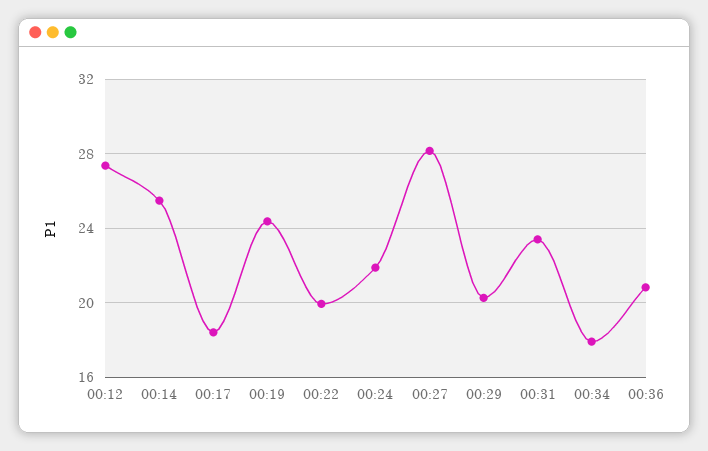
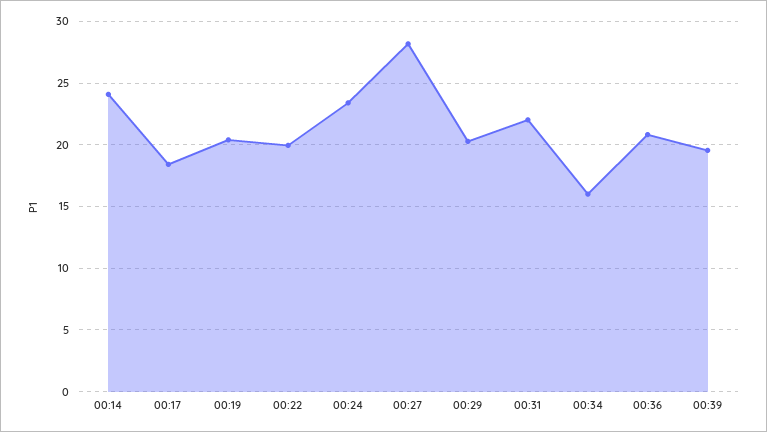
00:12: 27.5 -> none
00:14: 25.5 -> 24
00:19: 24.5 -> 20.5
00:24: 22 -> 23.5
00:31: 23.5 -> 22
00:34: 18 -> 16
00:39: none -> 19.5

